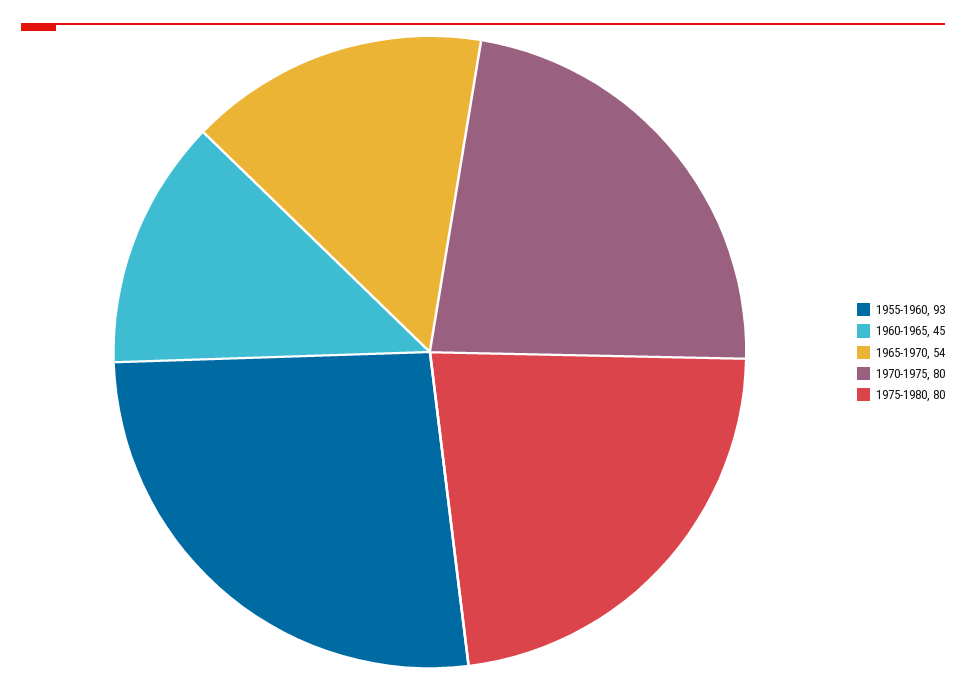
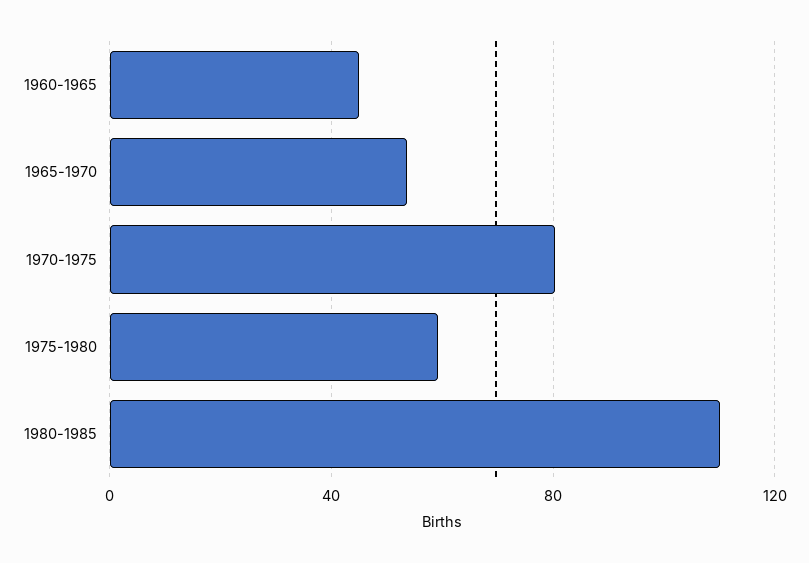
1955-1960: 93 -> none
1975-1980: 80 -> 60
1980-1985: none -> 110

